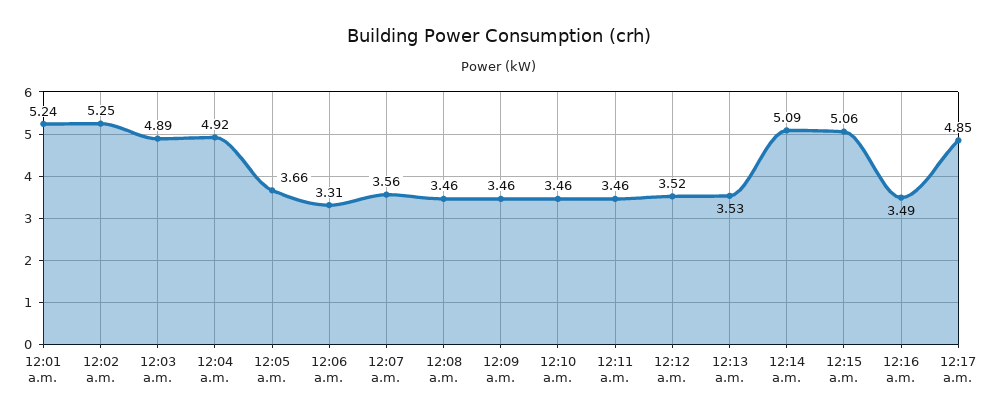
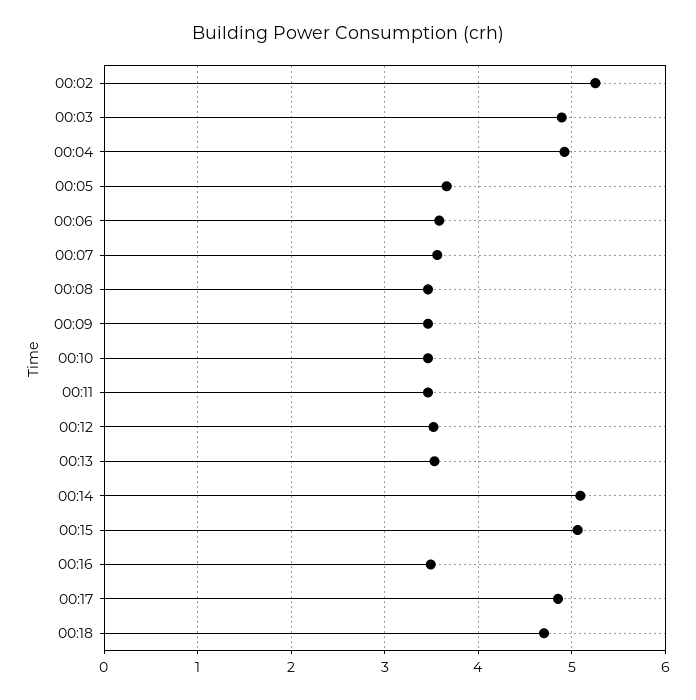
12:01 a.m.: 5.24 -> none
12:06 a.m.: 3.31 -> 3.6
00:18: none -> 4.7

